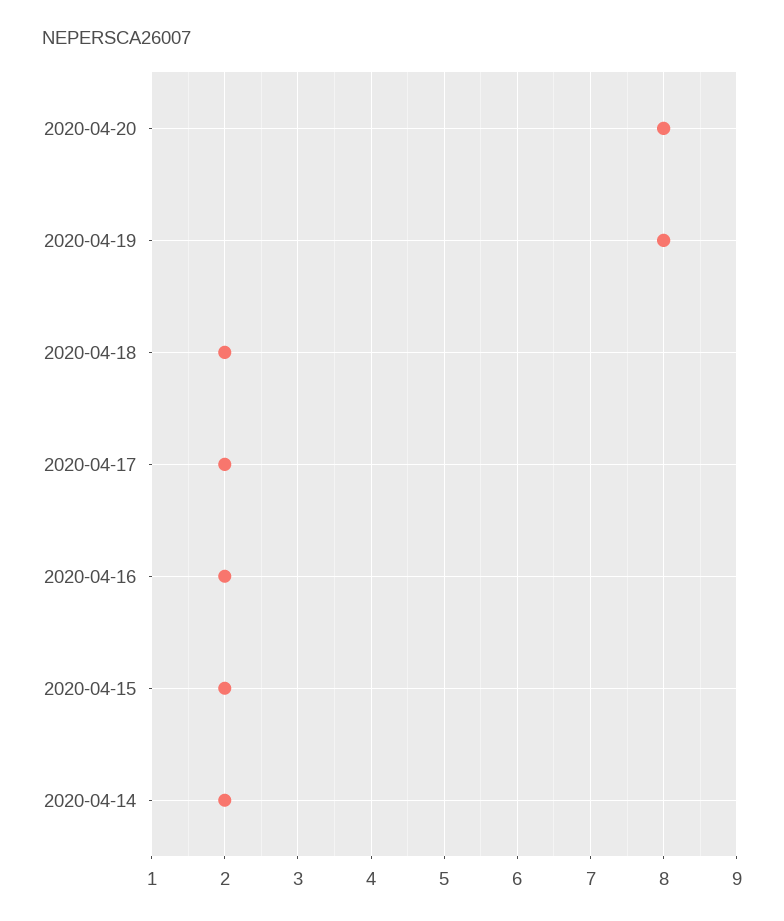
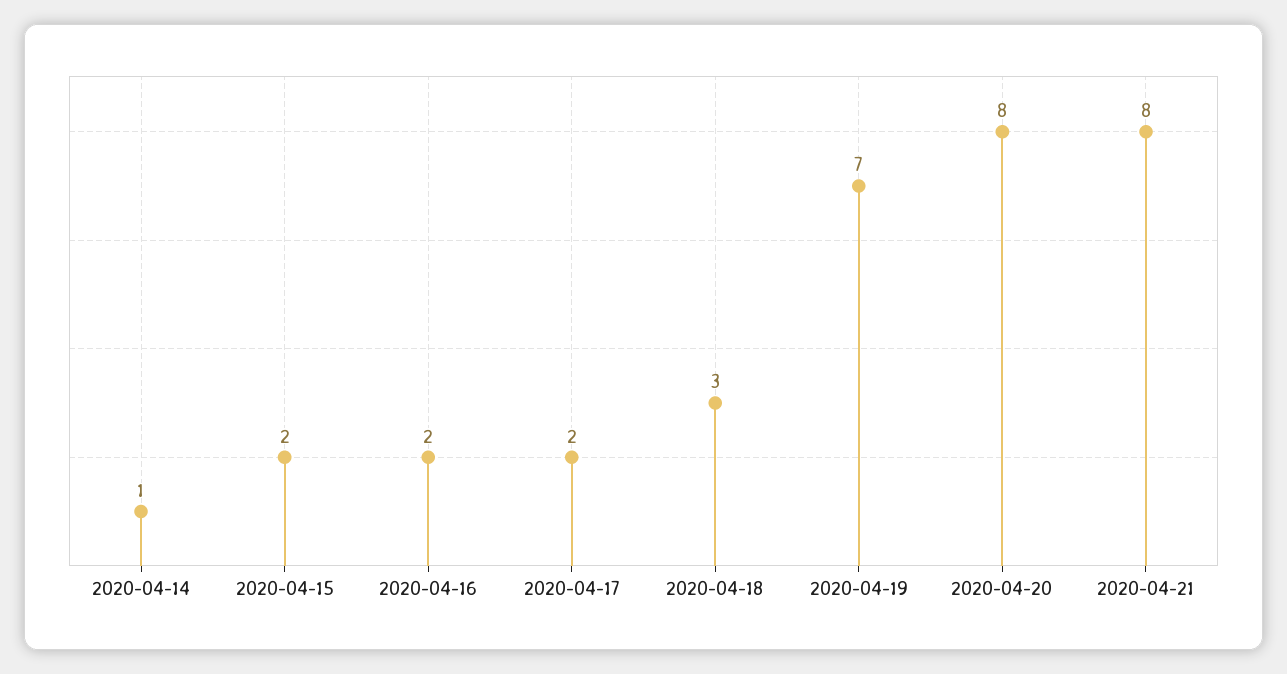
2020-04-19: 8 -> 7
2020-04-18: 2 -> 3
2020-04-14: 2 -> 1
2020-04-21: none -> 8

